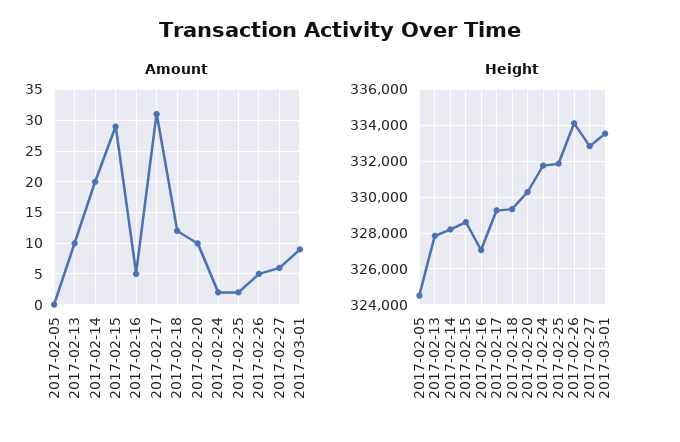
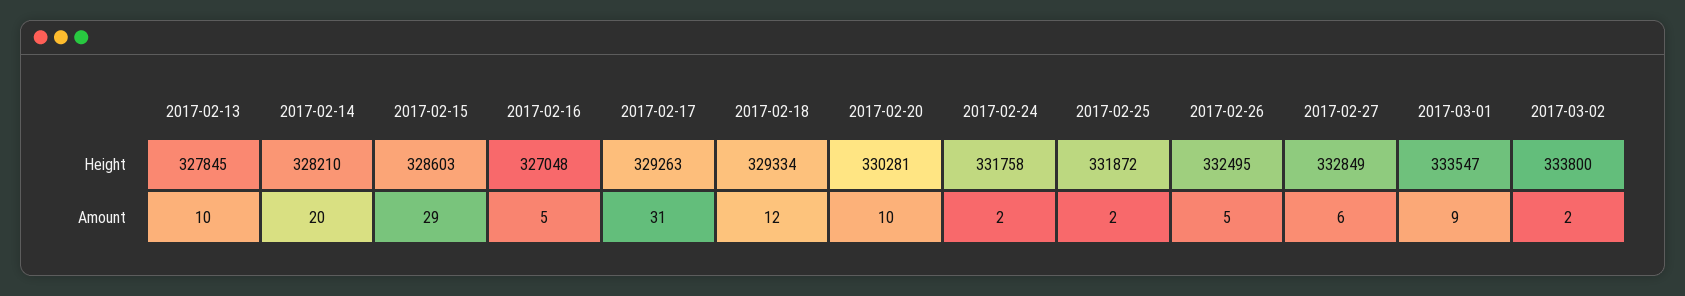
Amount, 2017-02-05: 0 -> none
Height, 2017-02-05: 324500 -> none
Height, 2017-02-26: 334000 -> 332495
Height, 2017-03-02: none -> 333800
Amount, 2017-03-02: none -> 2

